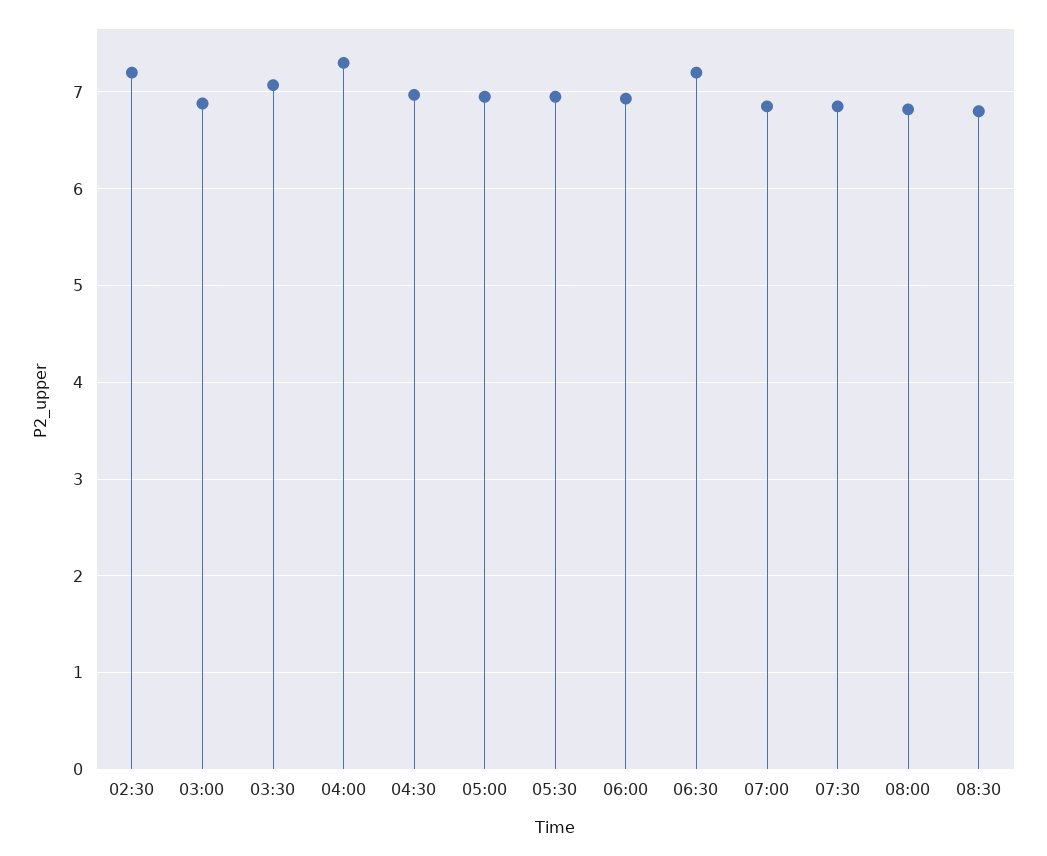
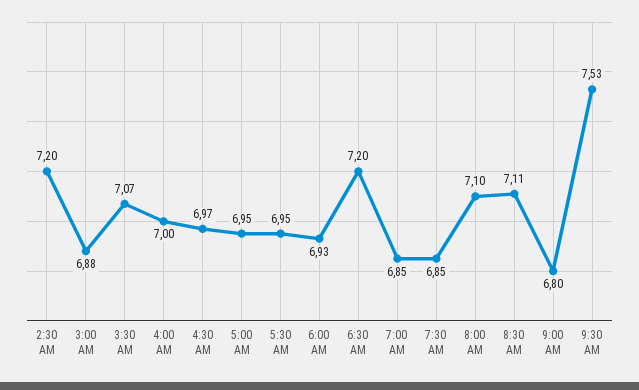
04:00: 7.3 -> 7
08:00: 6.8 -> 7.1
08:30: 6.8 -> 7.11
9:00 AM: none -> 6.8
9:30 AM: none -> 7.53

